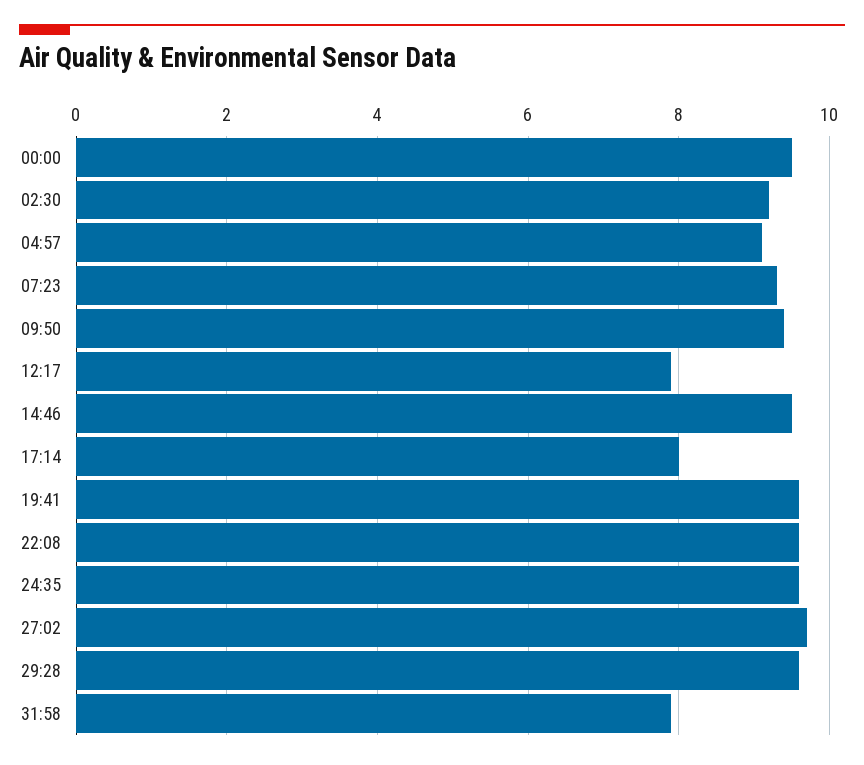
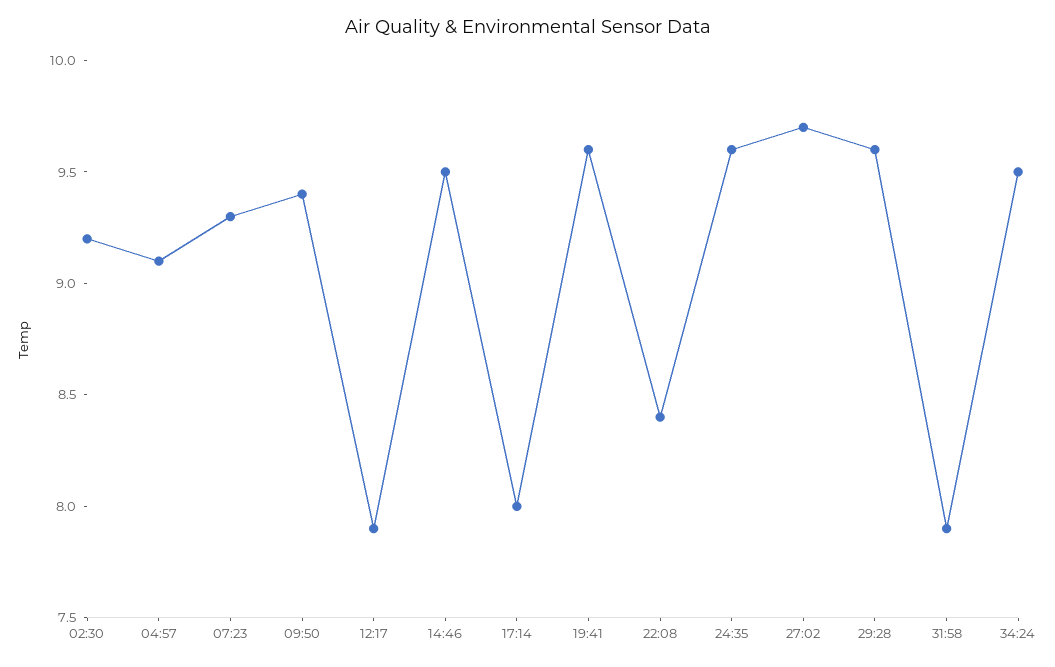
00:00: 9.5 -> none
22:08: 9.5 -> 8.4
34:24: none -> 9.5

